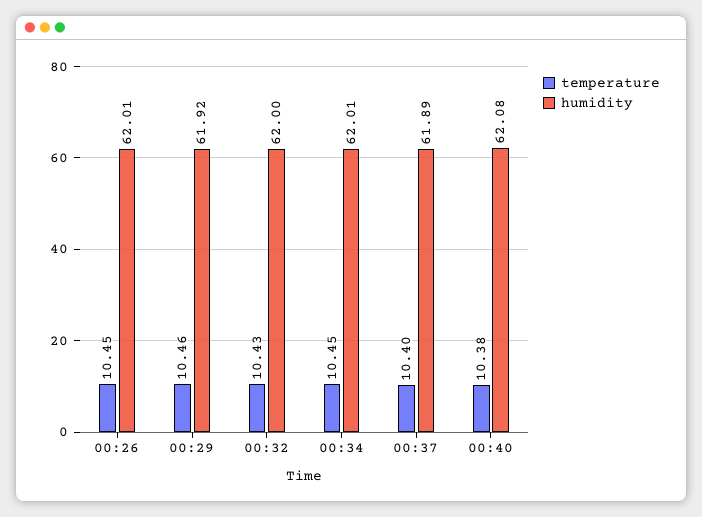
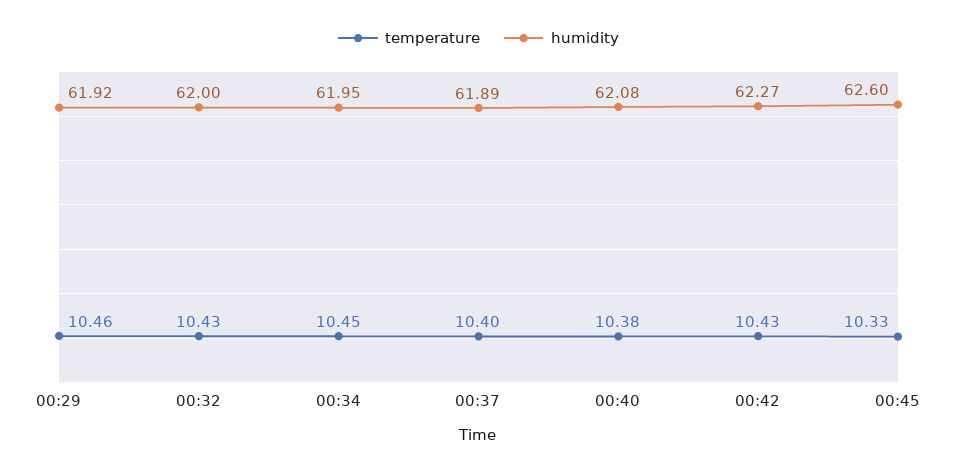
temperature, 00:26: 10.45 -> none
humidity, 00:26: 62.01 -> none
humidity, 00:34: 62.01 -> 61.95
temperature, 00:42: none -> 10.43
humidity, 00:42: none -> 62.27
temperature, 00:45: none -> 10.33
humidity, 00:45: none -> 62.6

